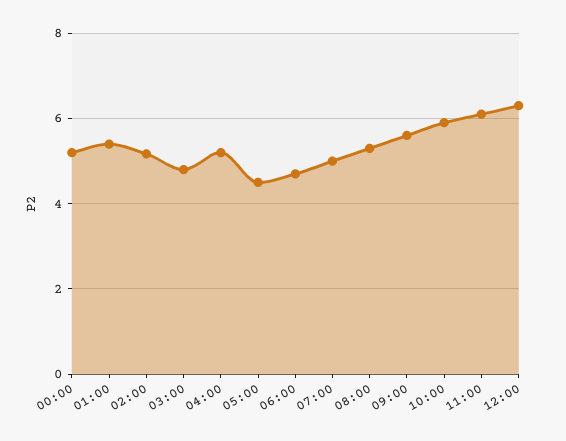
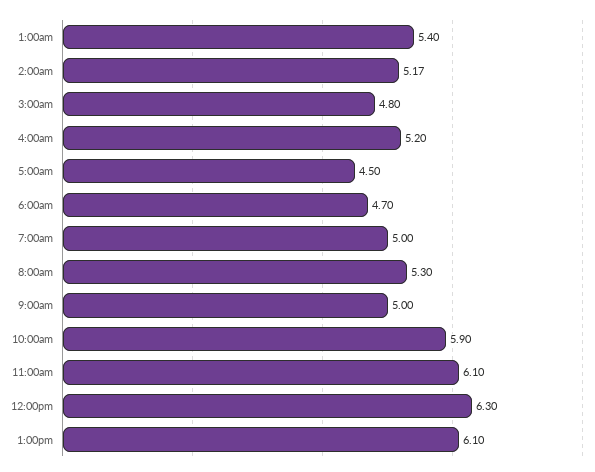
00:00: 5.2 -> none
09:00: 5.6 -> 5
1:00pm: none -> 6.1

